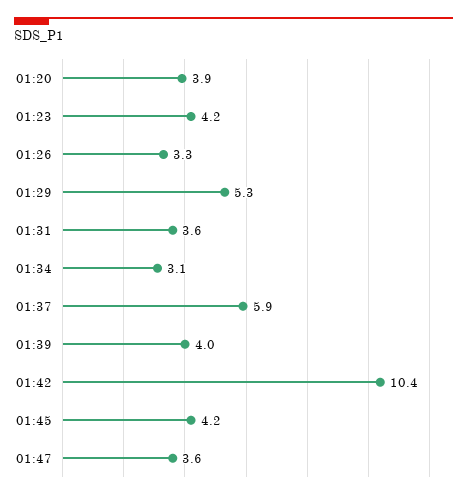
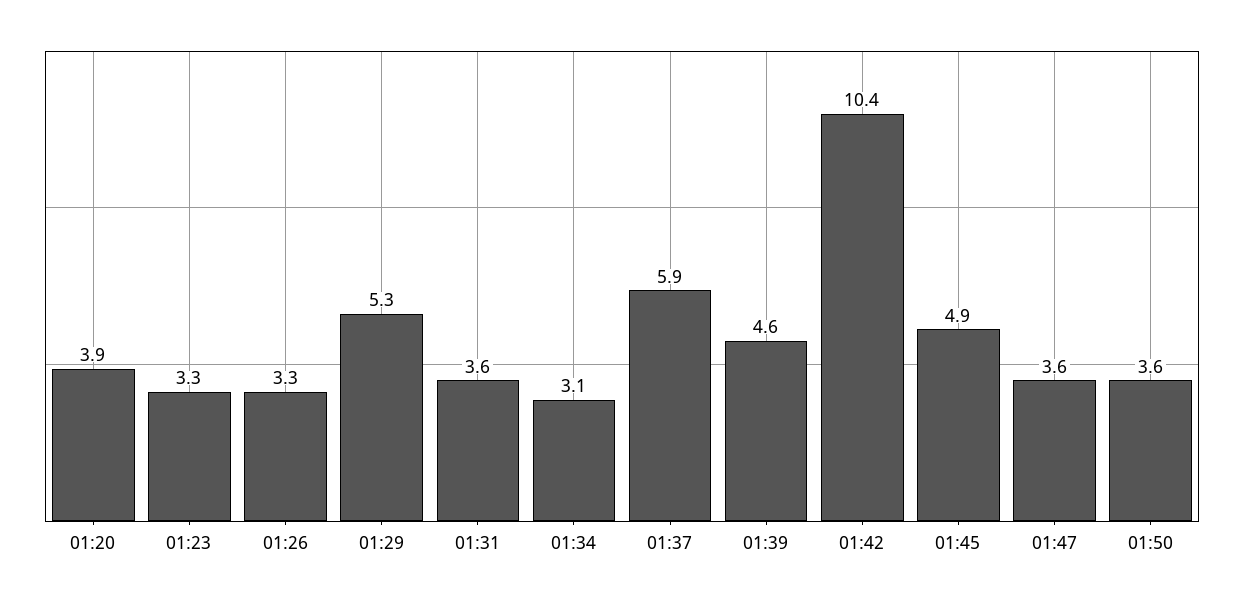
01:23: 4.2 -> 3.3
01:39: 4 -> 4.6
01:45: 4.2 -> 4.9
01:50: none -> 3.6

